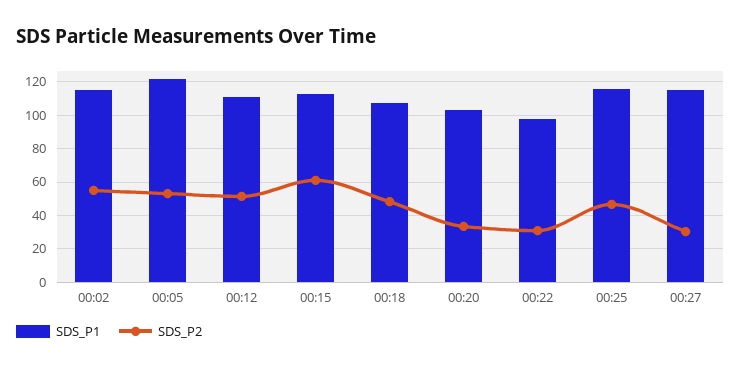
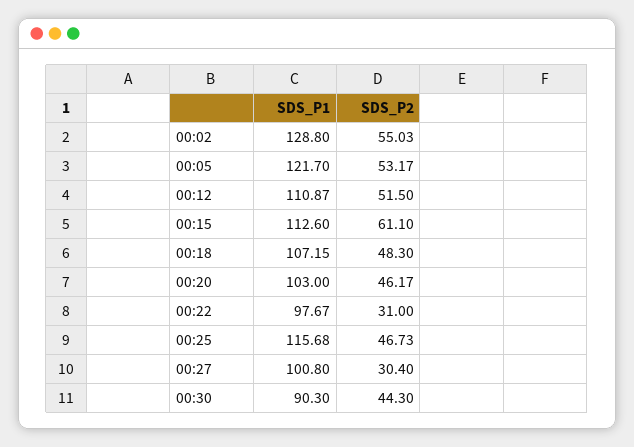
SDS_P1, 00:02: 115 -> 128.8
SDS_P2, 00:20: 35 -> 46.17
SDS_P1, 00:27: 115 -> 100.8
SDS_P1, 00:30: none -> 90.3
SDS_P2, 00:30: none -> 44.3

